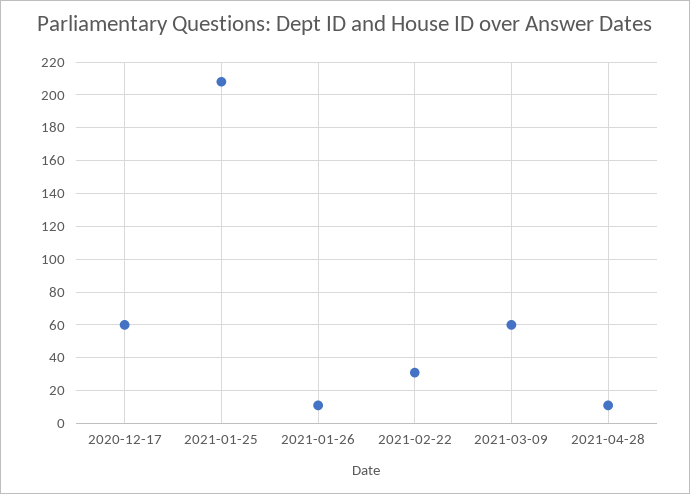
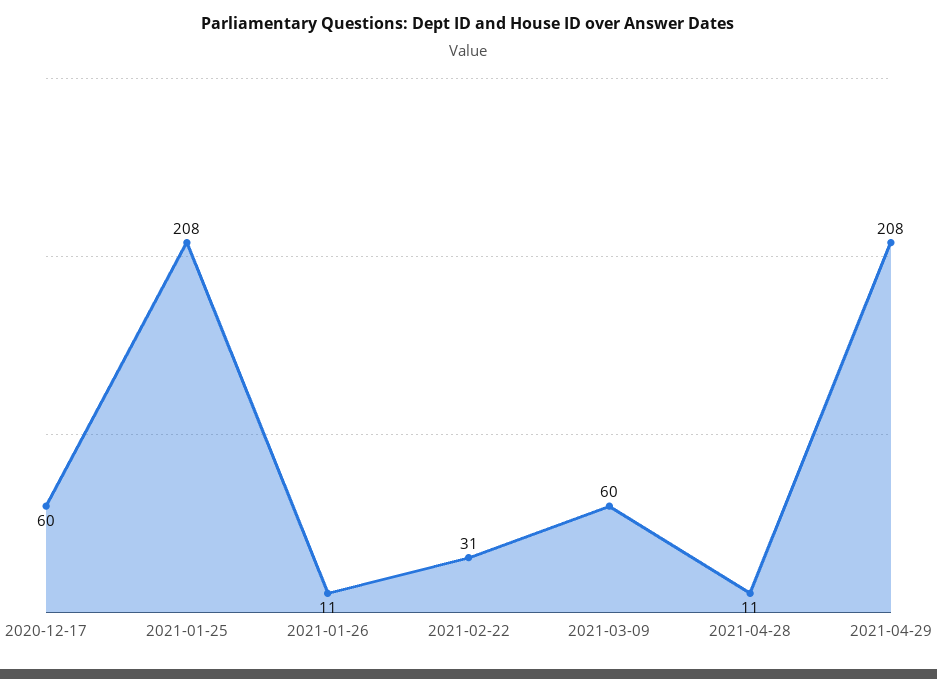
2021-04-29: none -> 208

